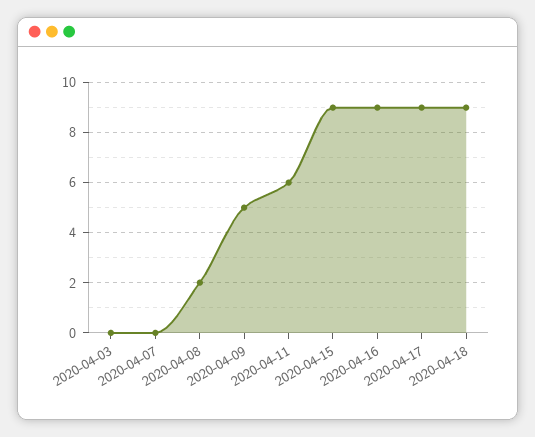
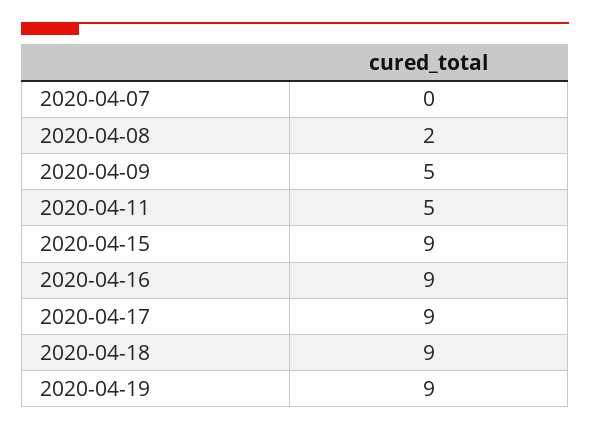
2020-04-03: 0 -> none
2020-04-11: 6 -> 5
2020-04-19: none -> 9

